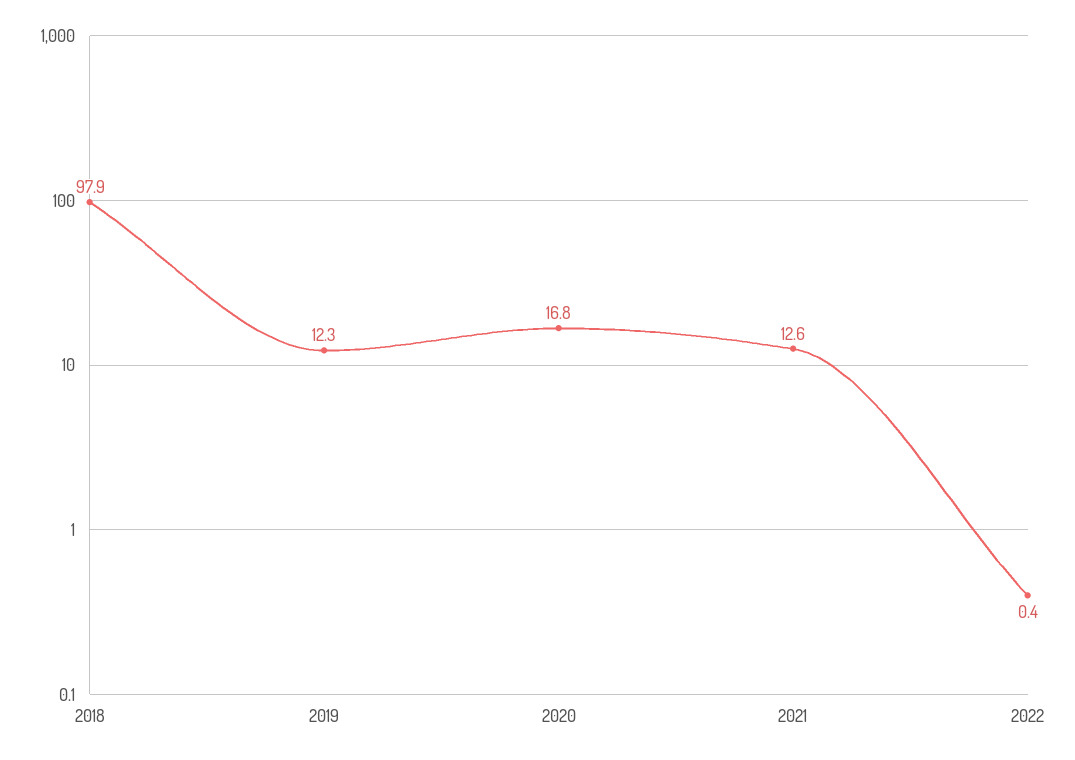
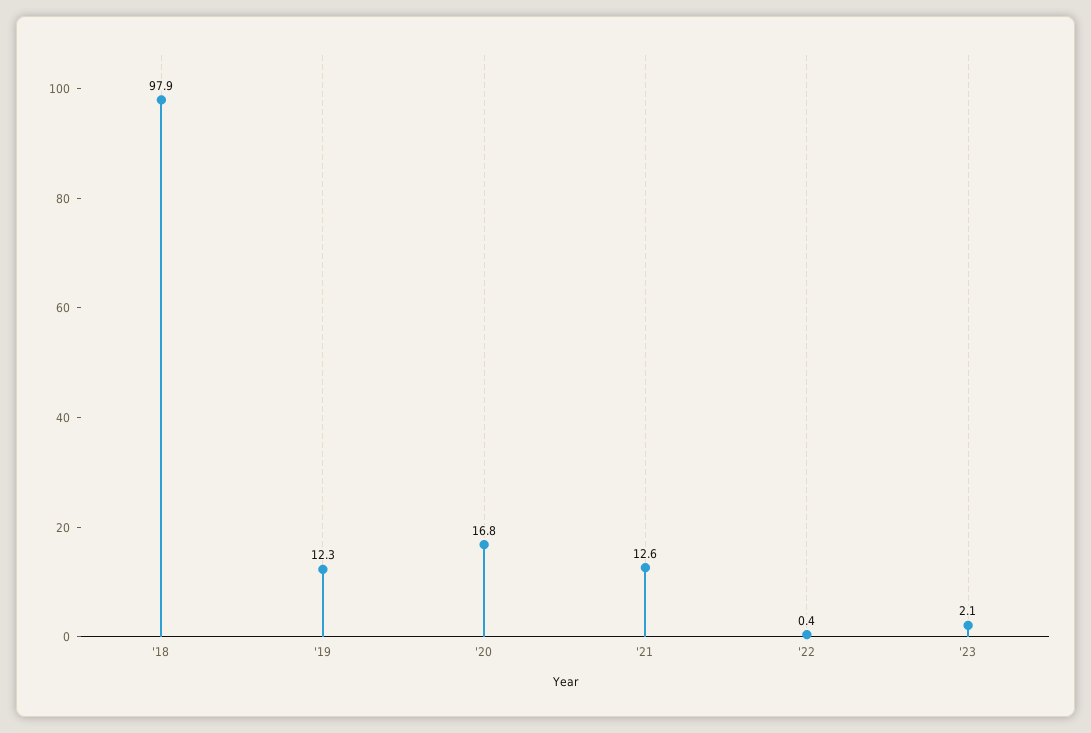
'23: none -> 2.1

